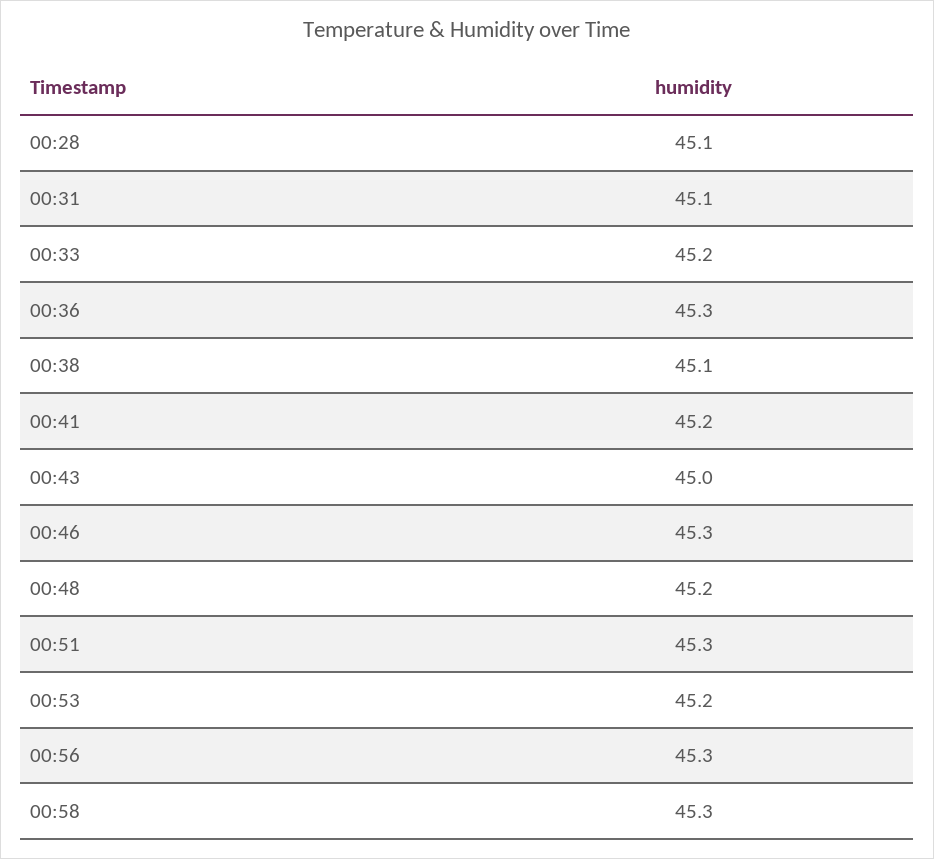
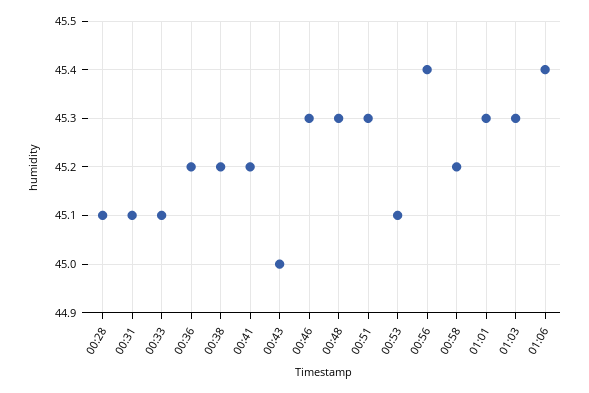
00:33: 45.2 -> 45.1
00:36: 45.3 -> 45.2
00:38: 45.1 -> 45.2
00:48: 45.2 -> 45.3
00:53: 45.2 -> 45.1
00:56: 45.3 -> 45.4
00:58: 45.3 -> 45.2
01:01: none -> 45.3
01:03: none -> 45.3
01:06: none -> 45.4

